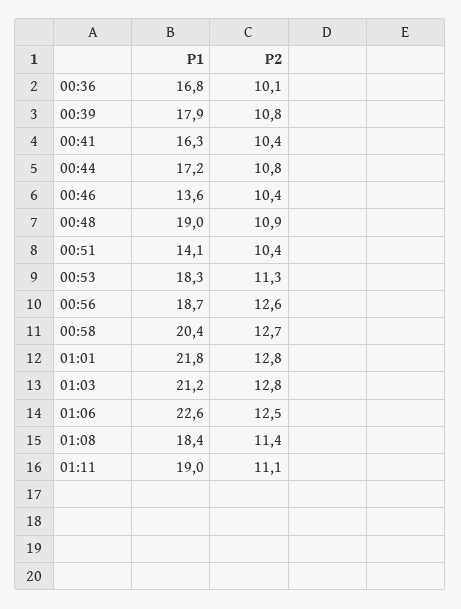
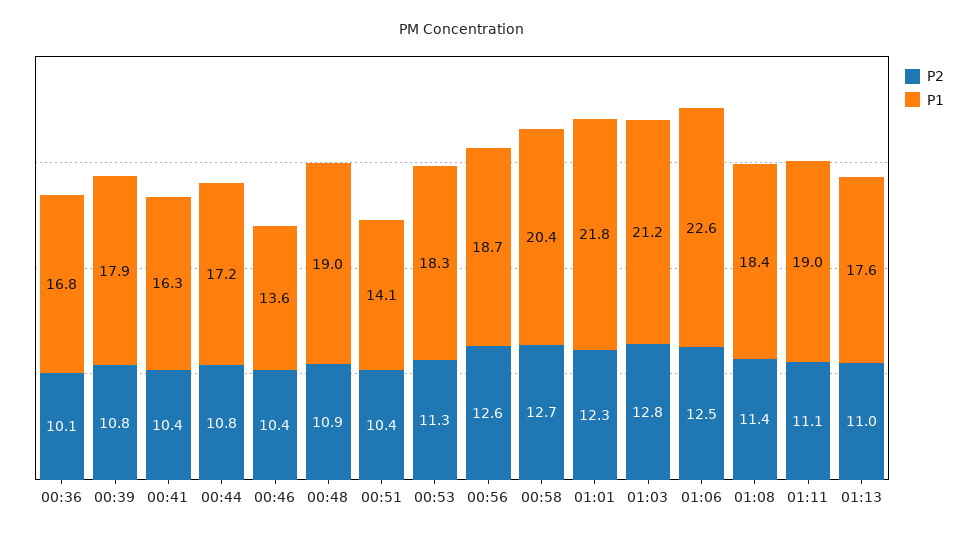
P2, 01:01: 12.8 -> 12.3
P2, 01:13: none -> 11
P1, 01:13: none -> 17.6

